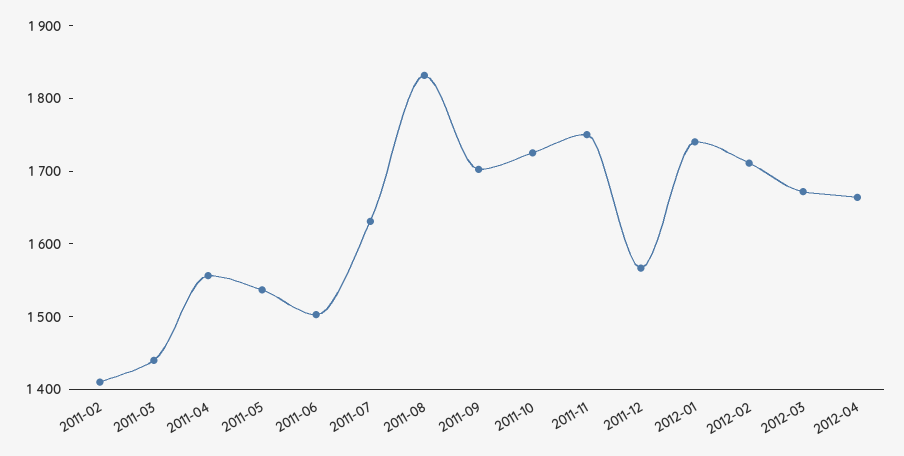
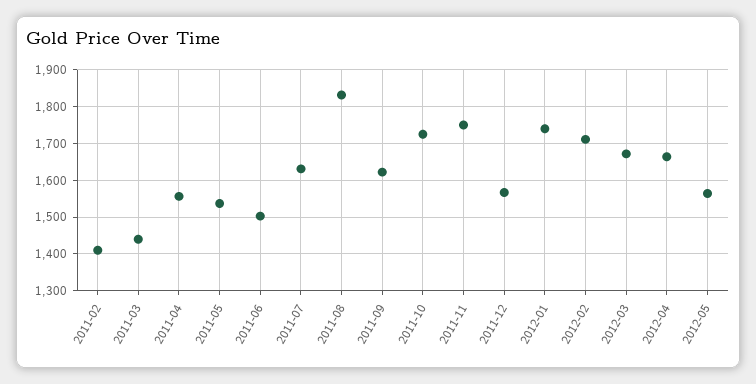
2011-09: 1700 -> 1620
2012-05: none -> 1560

